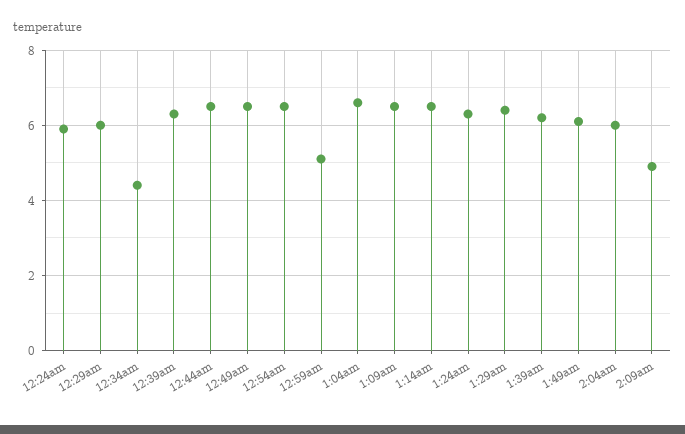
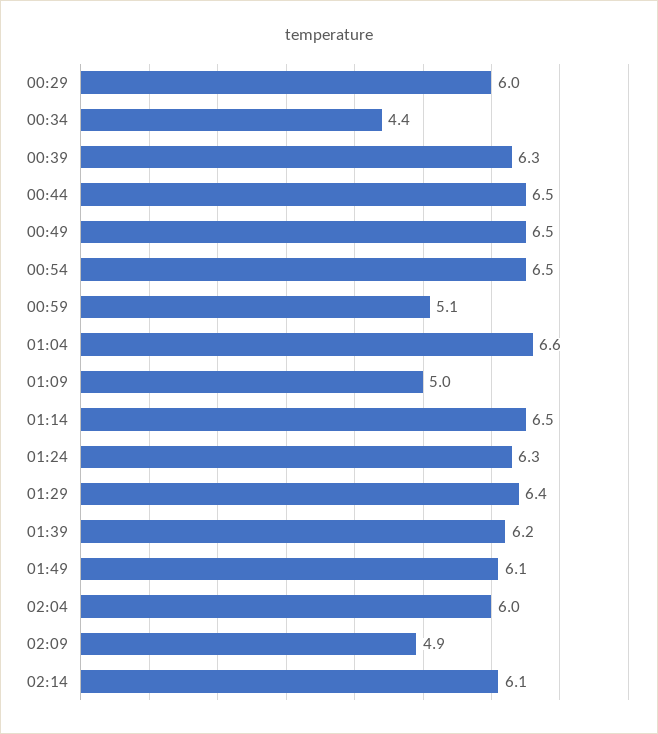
12:24am: 6 -> none
1:09am: 6.5 -> 5
02:14: none -> 6.1

